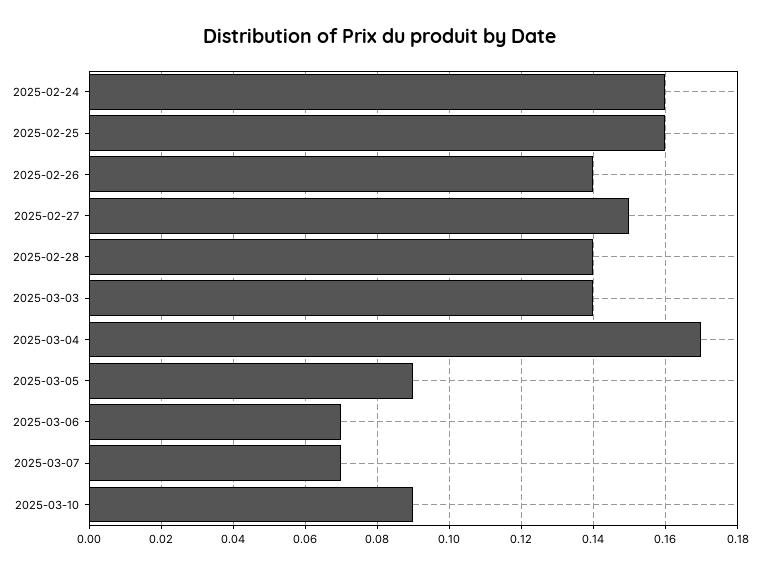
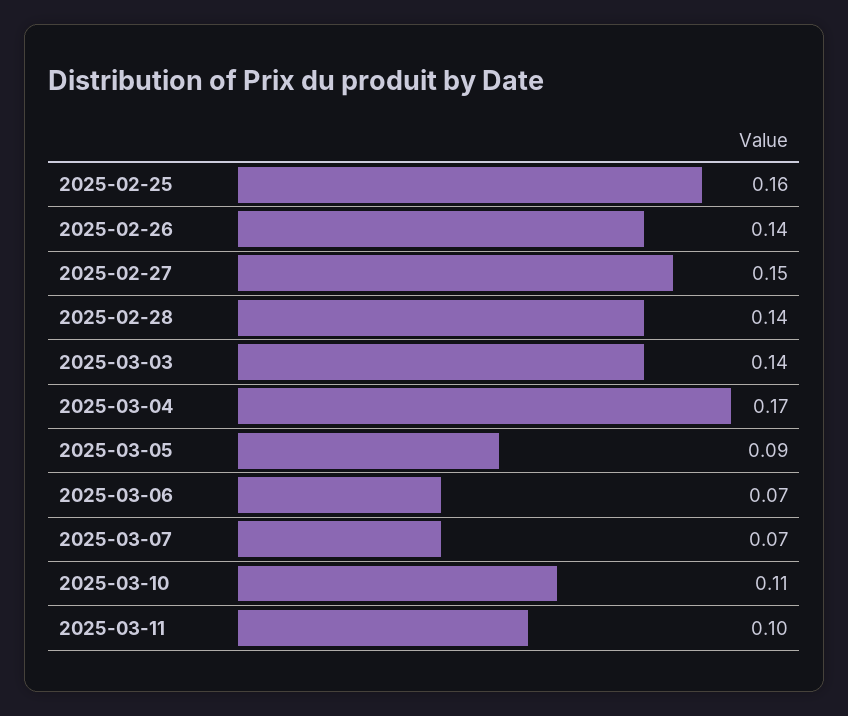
2025-02-24: 0.16 -> none
2025-03-10: 0.09 -> 0.11
2025-03-11: none -> 0.1

